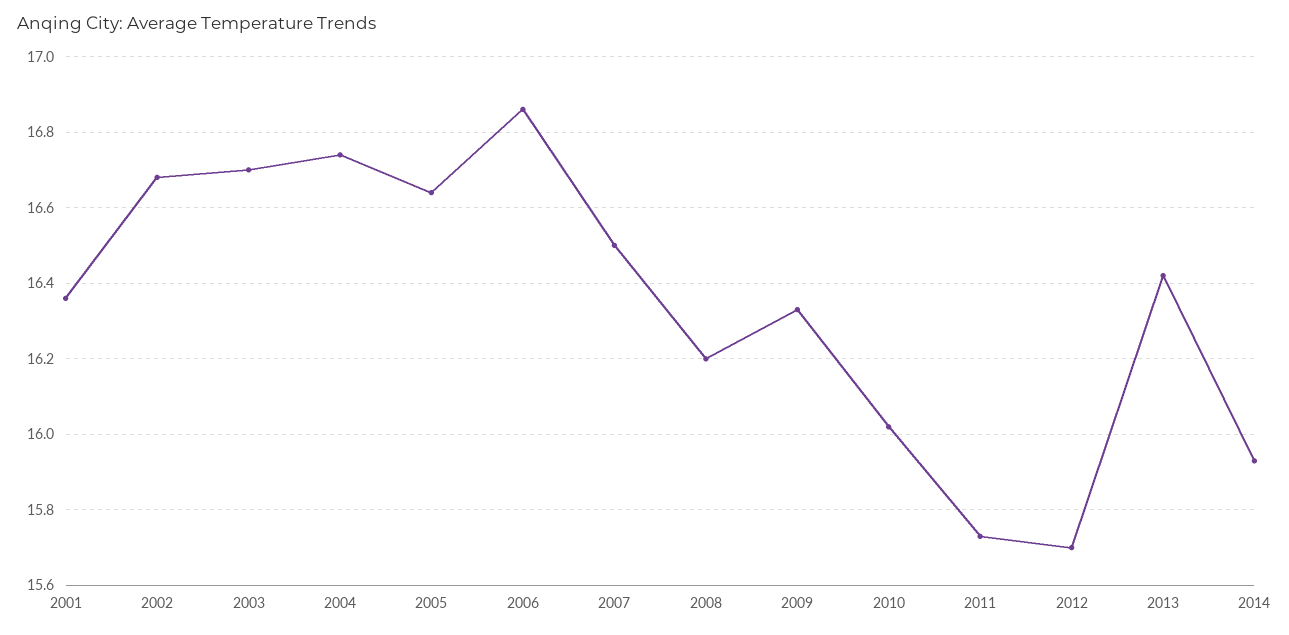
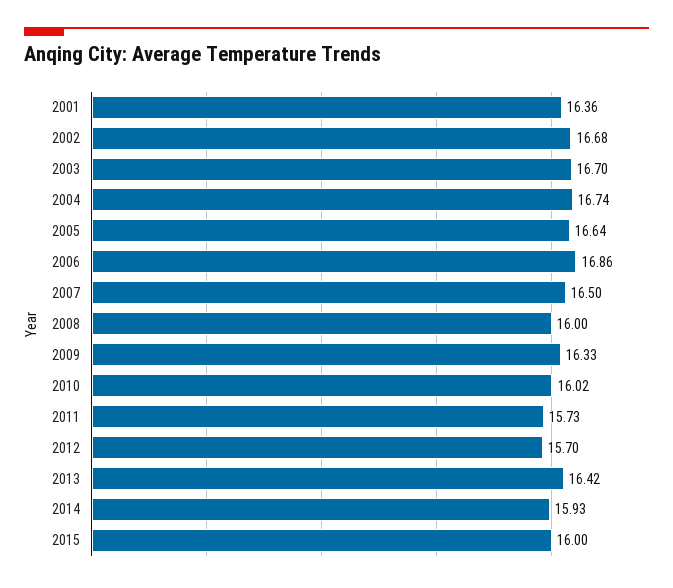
2008: 16.2 -> 16
2015: none -> 16

